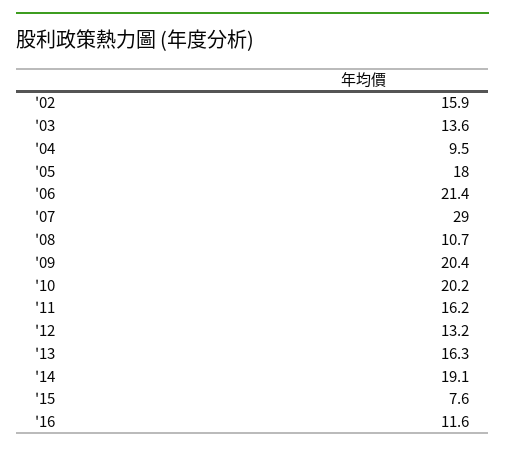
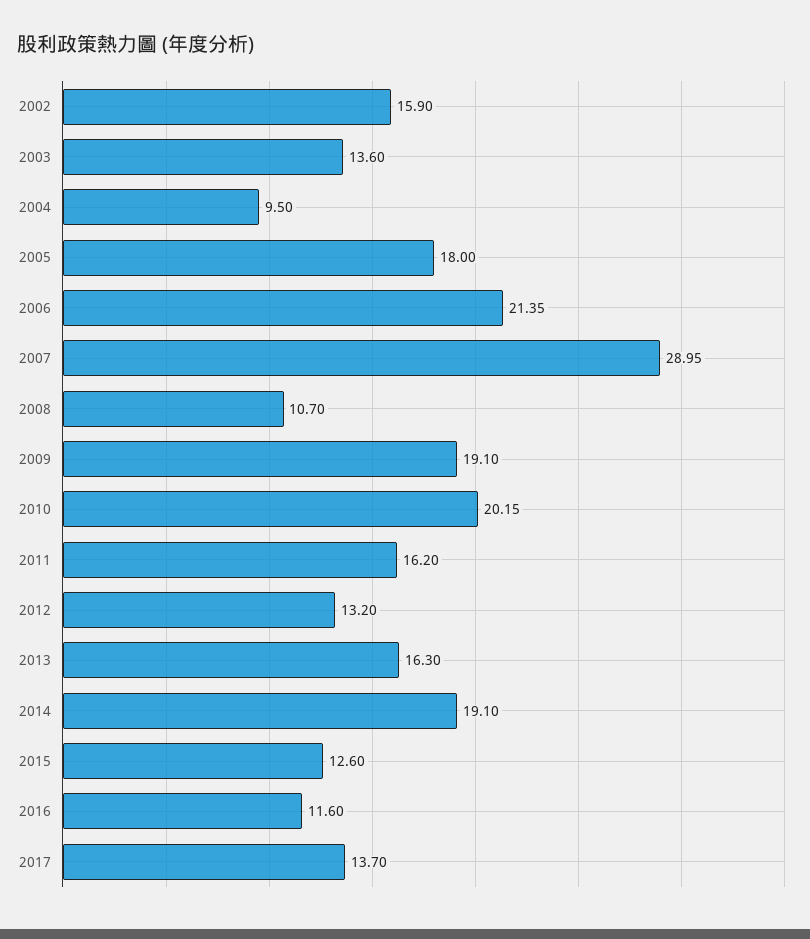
'09: 20.4 -> 19.1
'15: 7.6 -> 12.6
2017: none -> 13.7

